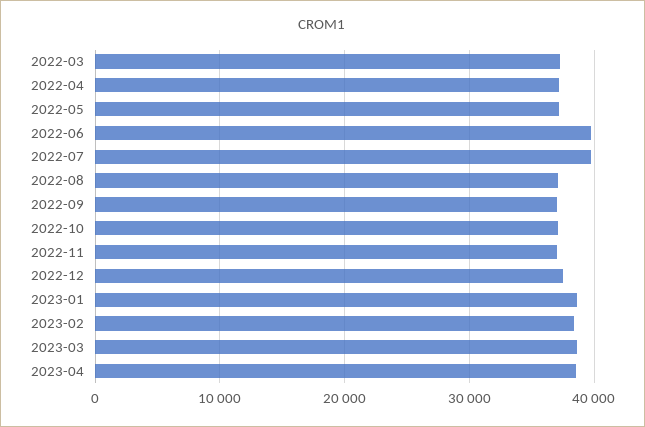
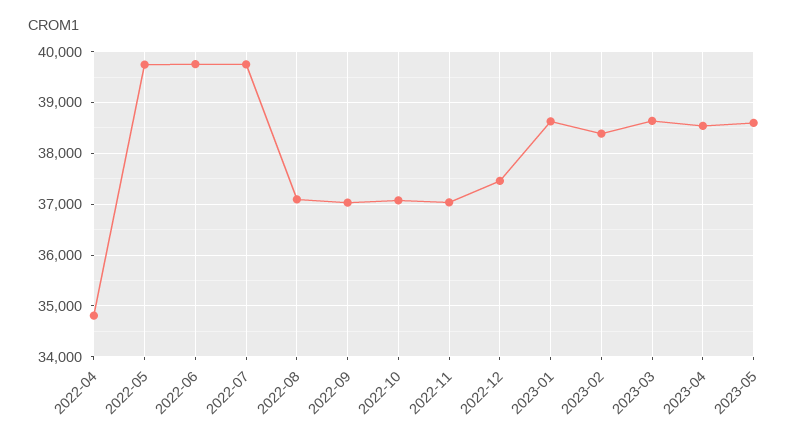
2022-03: 37000 -> none
2022-04: 37000 -> 34800
2022-05: 37000 -> 39800
2023-05: none -> 38600

